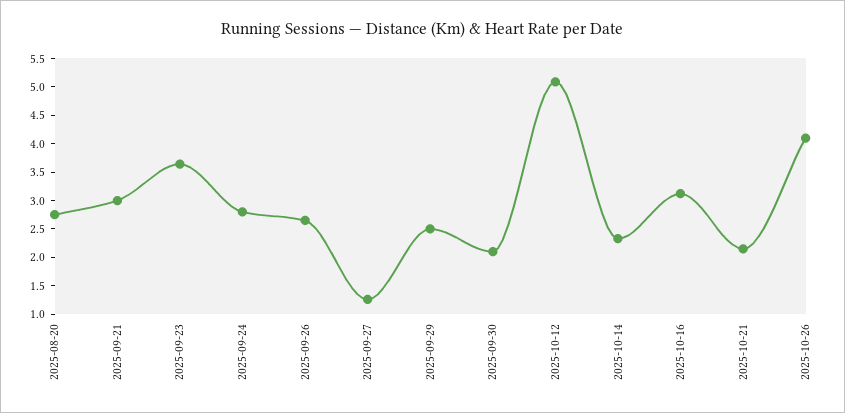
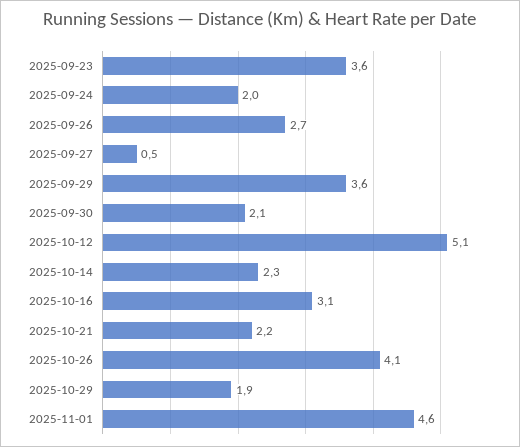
2025-08-20: 2.75 -> none
2025-09-21: 3 -> none
2025-09-24: 2.75 -> 2
2025-09-27: 1.25 -> 0.5
2025-09-29: 2.5 -> 3.6
2025-10-29: none -> 1.9
2025-11-01: none -> 4.6

